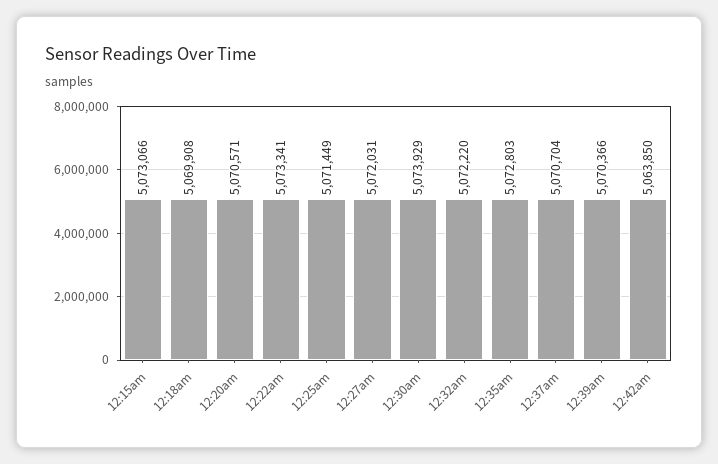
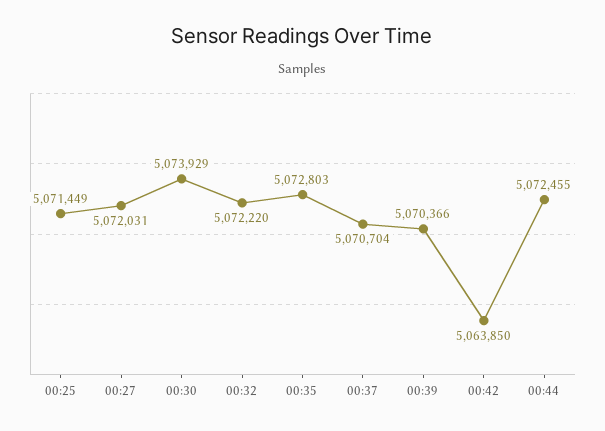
12:15am: 5073066 -> none
12:18am: 5069908 -> none
12:20am: 5070571 -> none
12:22am: 5073341 -> none
00:44: none -> 5072455

